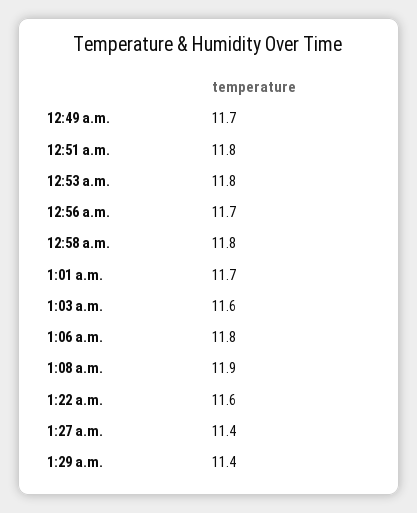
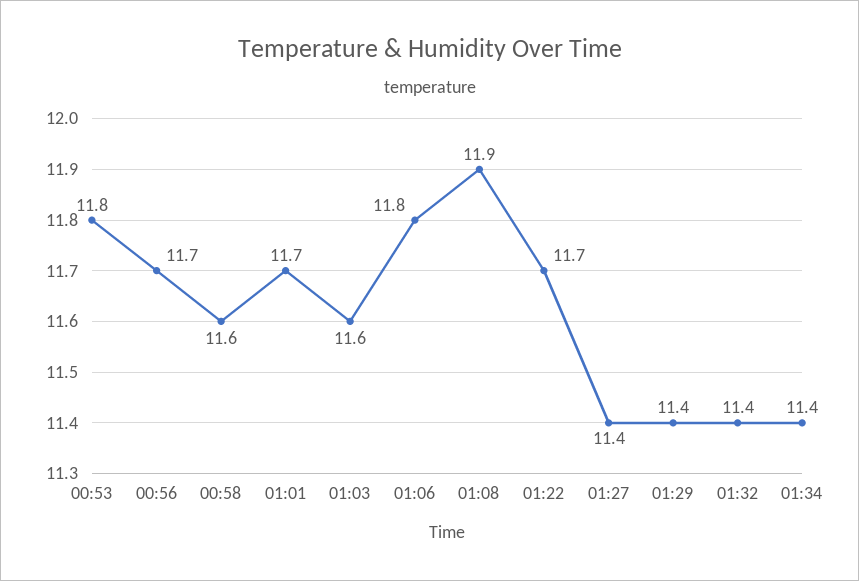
12:49 a.m.: 11.7 -> none
12:51 a.m.: 11.8 -> none
12:58 a.m.: 11.8 -> 11.6
1:22 a.m.: 11.6 -> 11.7
01:32: none -> 11.4
01:34: none -> 11.4

